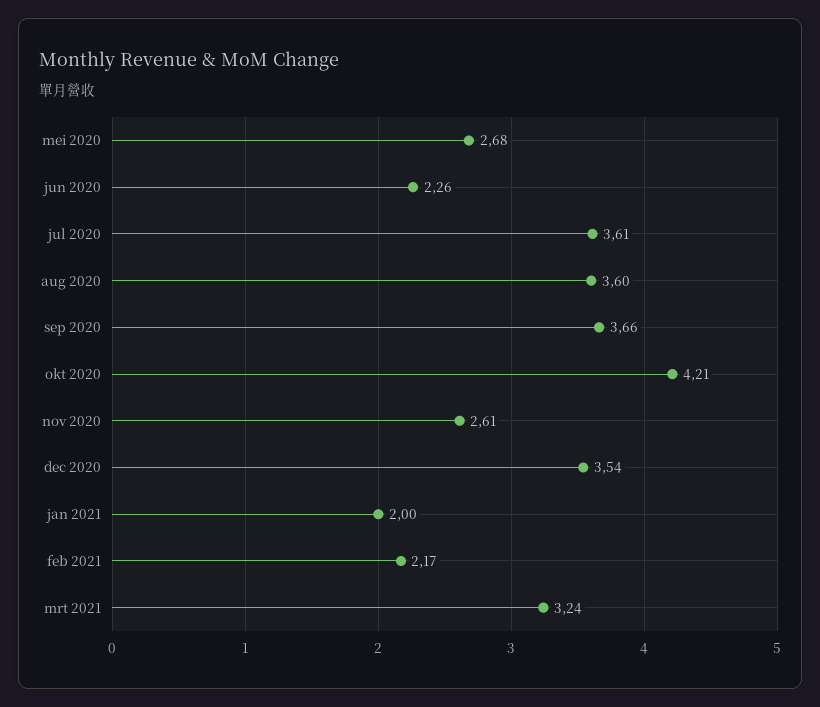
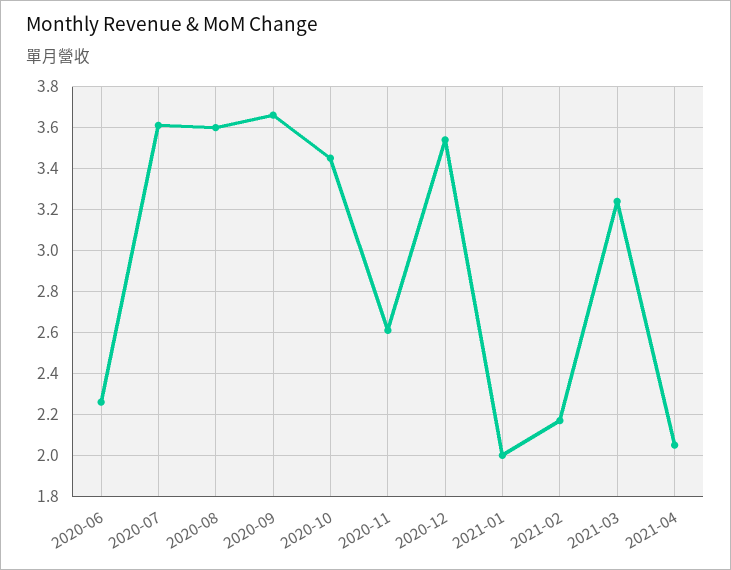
mei 2020: 2.68 -> none
okt 2020: 4.21 -> 3.45
2021-04: none -> 2.05

